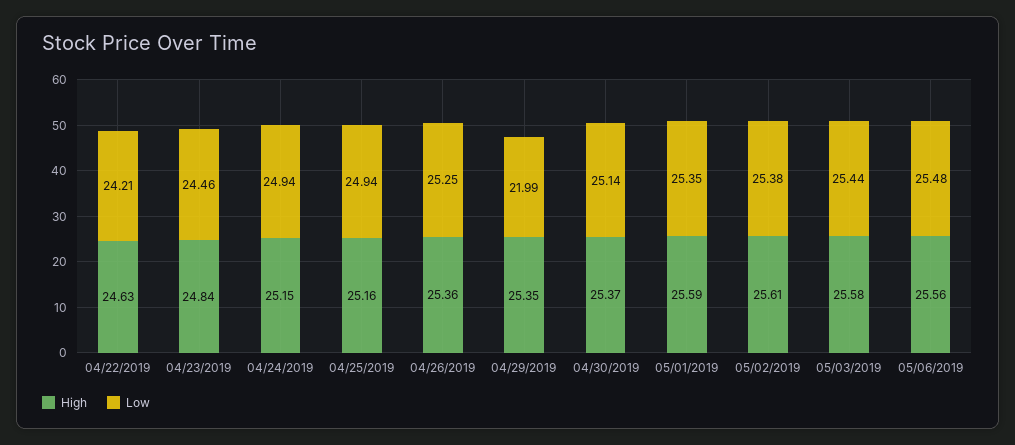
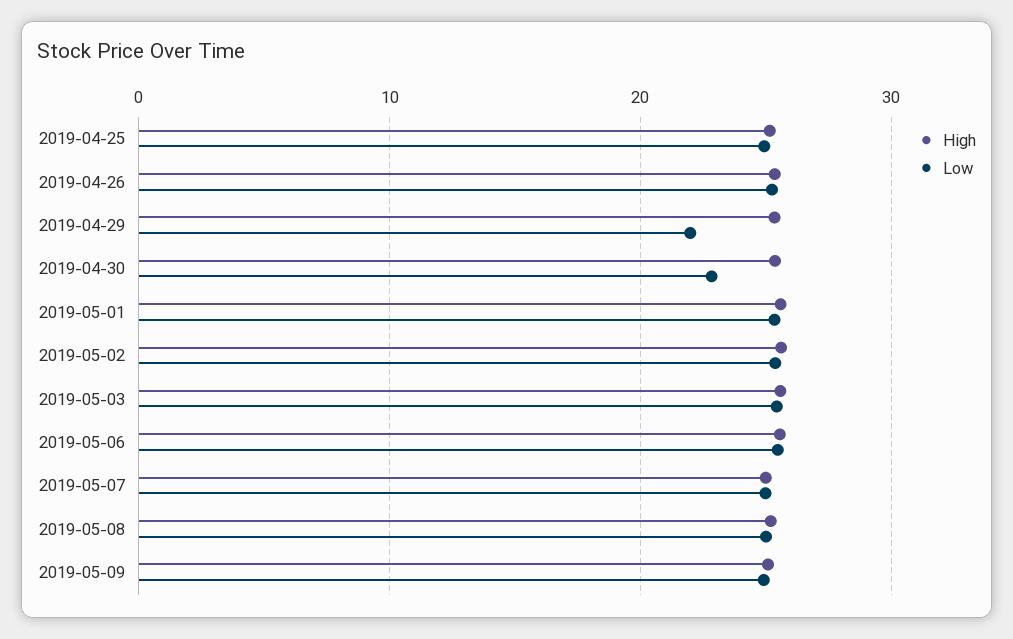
High, 04/22/2019: 24.63 -> none
Low, 04/22/2019: 24.21 -> none
High, 04/23/2019: 24.84 -> none
Low, 04/23/2019: 24.46 -> none
High, 04/24/2019: 25.15 -> none
Low, 04/24/2019: 24.94 -> none
Low, 04/30/2019: 25.14 -> 23
High, 2019-05-07: none -> 25
Low, 2019-05-07: none -> 25
High, 2019-05-08: none -> 25
Low, 2019-05-08: none -> 25
High, 2019-05-09: none -> 25
Low, 2019-05-09: none -> 25

